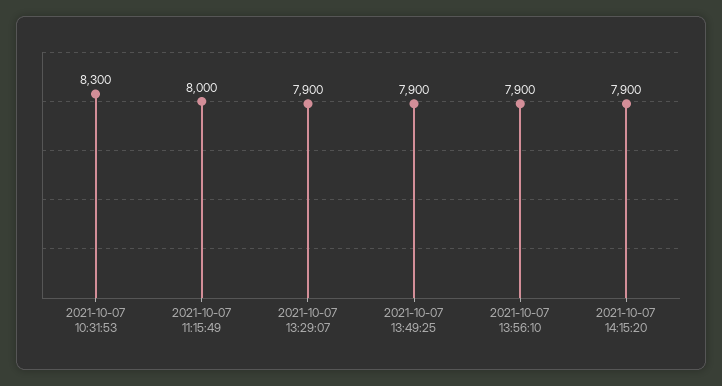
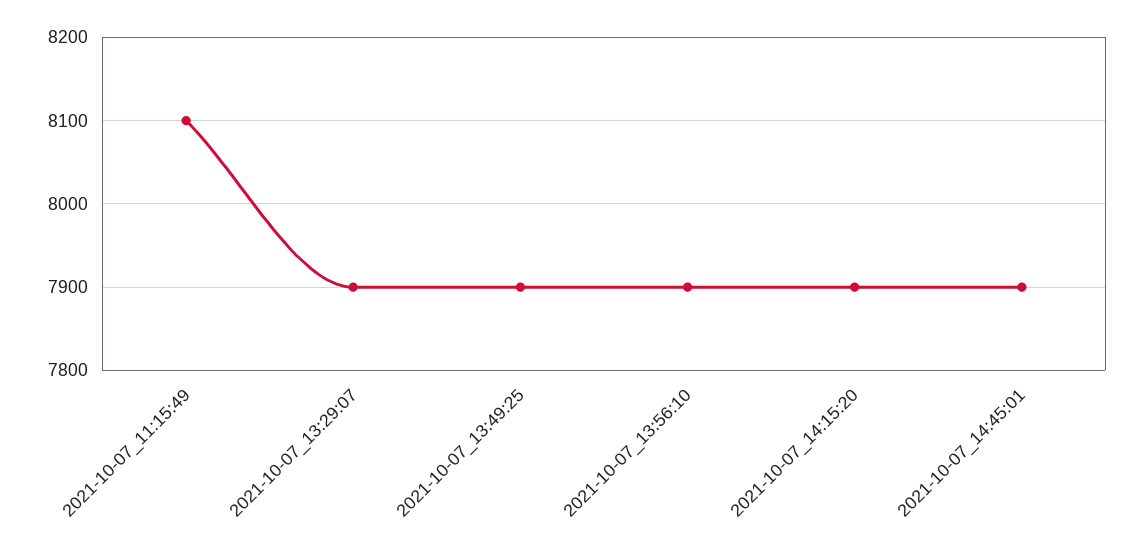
2021-10-07 10:31:53: 8300 -> none
2021-10-07 11:15:49: 8000 -> 8100
2021-10-07_14:45:01: none -> 7900

